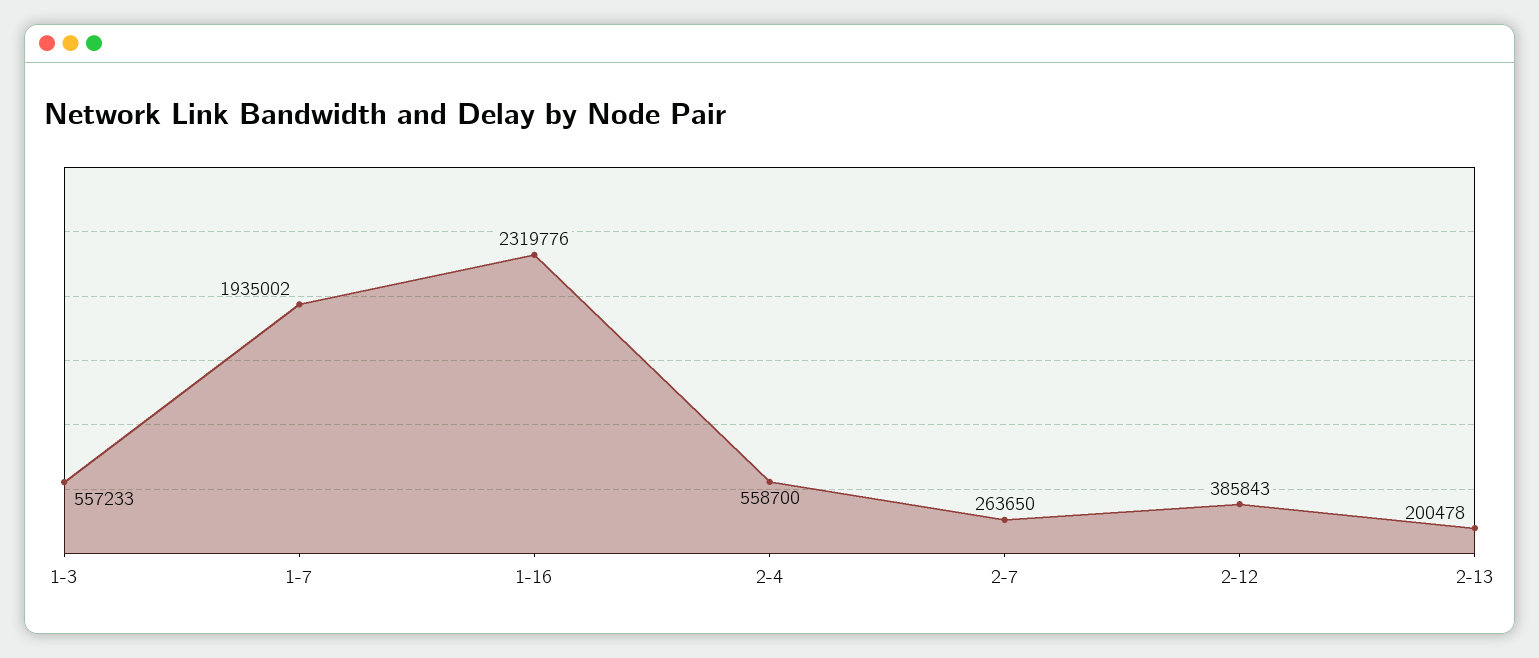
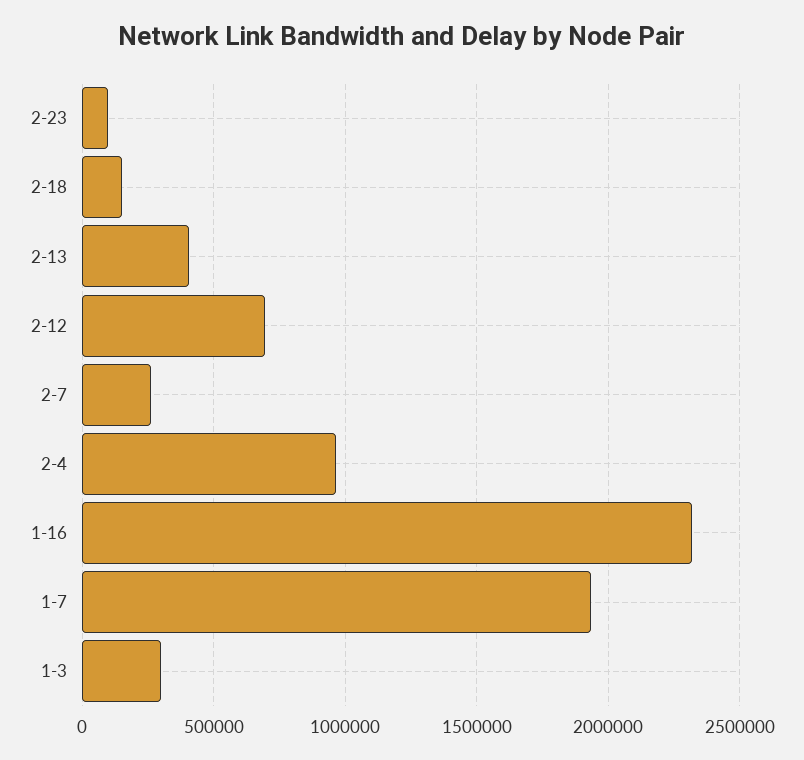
1-3: 557233 -> 300000
2-4: 558700 -> 950000
2-12: 385843 -> 700000
2-13: 200478 -> 400000
2-23: none -> 100000
2-18: none -> 150000

